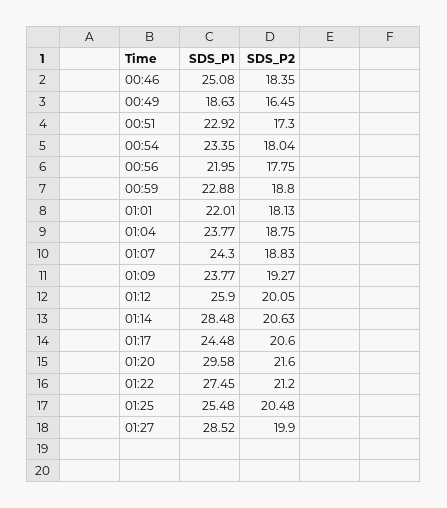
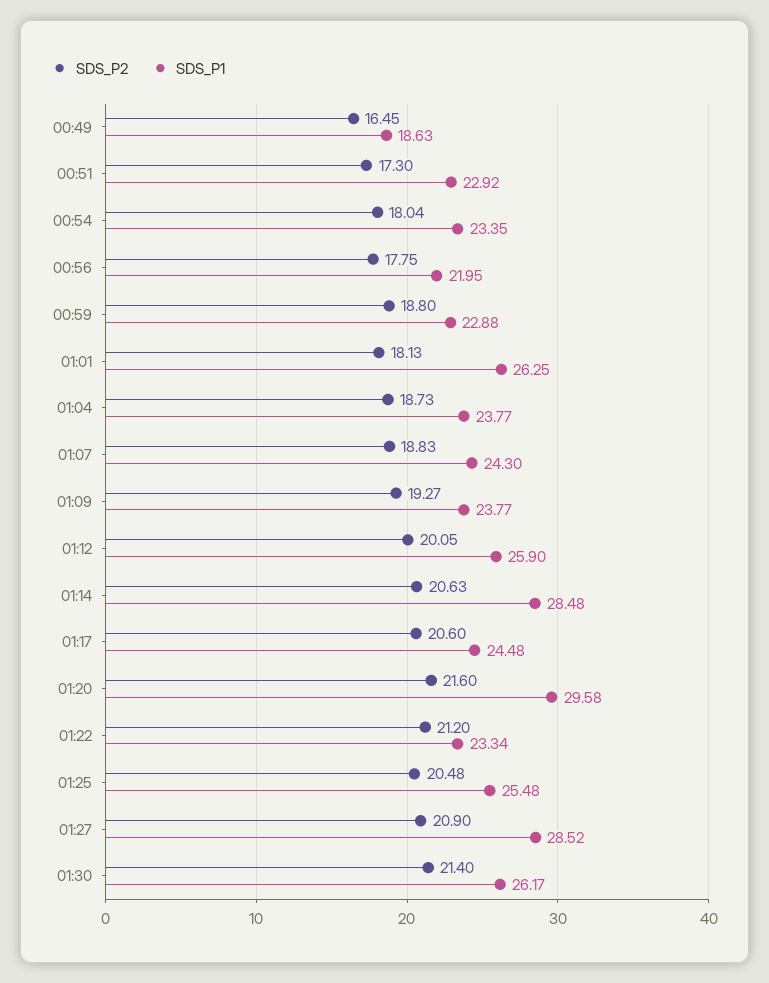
SDS_P1, 00:46: 25.08 -> none
SDS_P2, 00:46: 18.35 -> none
SDS_P1, 01:01: 22.01 -> 26.25
SDS_P2, 01:04: 18.75 -> 18.73
SDS_P1, 01:22: 27.45 -> 23.34
SDS_P2, 01:27: 19.9 -> 20.9
SDS_P2, 01:30: none -> 21.4
SDS_P1, 01:30: none -> 26.17

